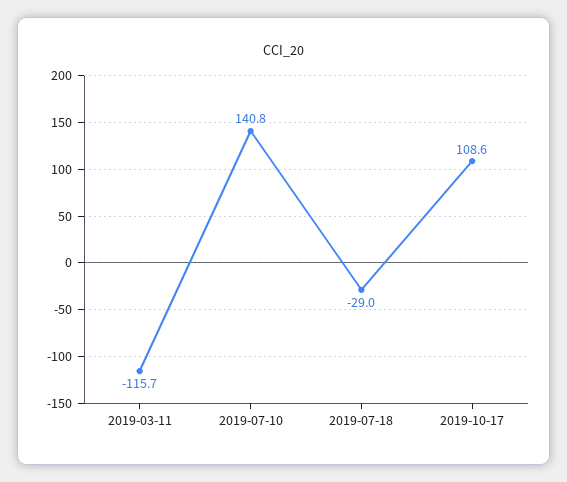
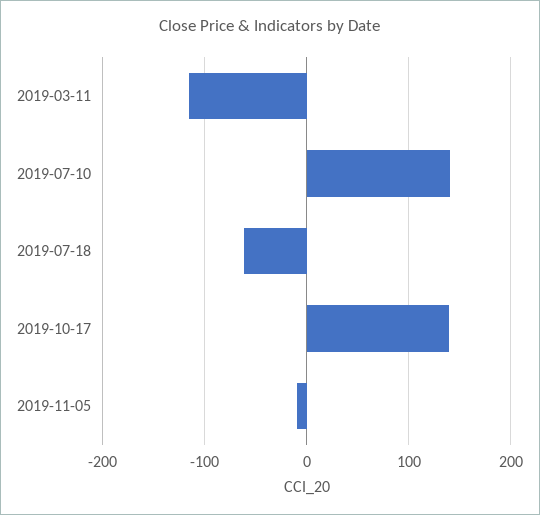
2019-07-18: -29 -> -60
2019-10-17: 108.6 -> 140
2019-11-05: none -> -10

